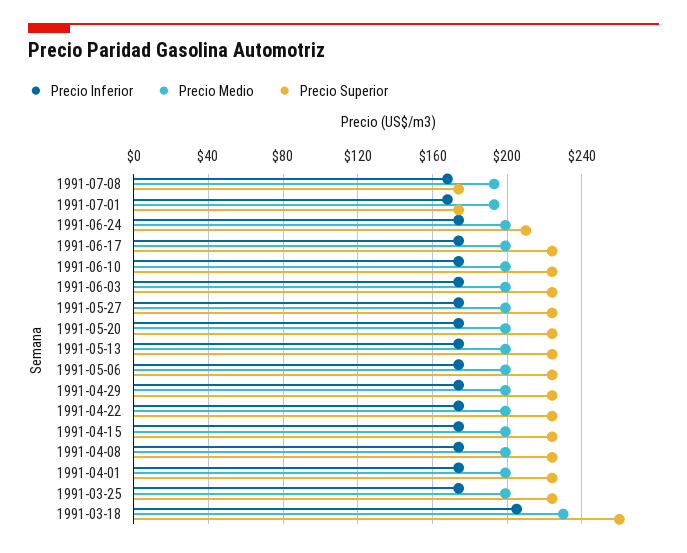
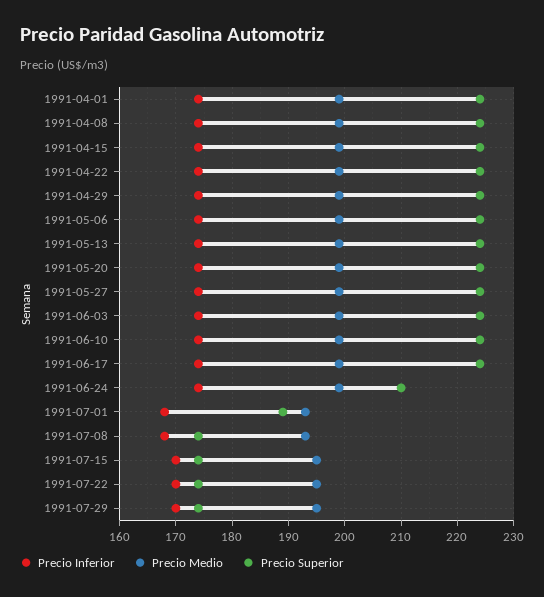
Precio Superior, 1991-07-01: 175 -> 190
Precio Inferior, 1991-03-25: 175 -> none
Precio Medio, 1991-03-25: 200 -> none
Precio Superior, 1991-03-25: 225 -> none
Precio Inferior, 1991-03-18: 205 -> none
Precio Medio, 1991-03-18: 230 -> none
Precio Superior, 1991-03-18: 260 -> none
Precio Inferior, 1991-07-15: none -> 170
Precio Medio, 1991-07-15: none -> 195
Precio Superior, 1991-07-15: none -> 175
Precio Inferior, 1991-07-22: none -> 170
Precio Medio, 1991-07-22: none -> 195
Precio Superior, 1991-07-22: none -> 175
Precio Inferior, 1991-07-29: none -> 170
Precio Medio, 1991-07-29: none -> 195
Precio Superior, 1991-07-29: none -> 175

